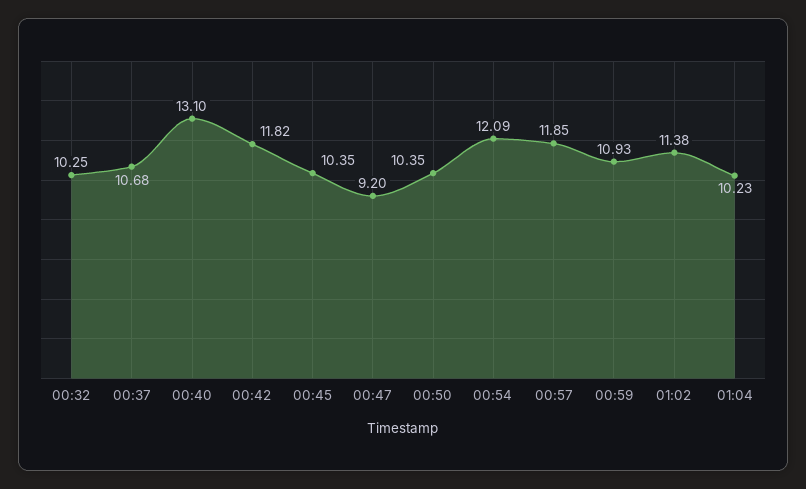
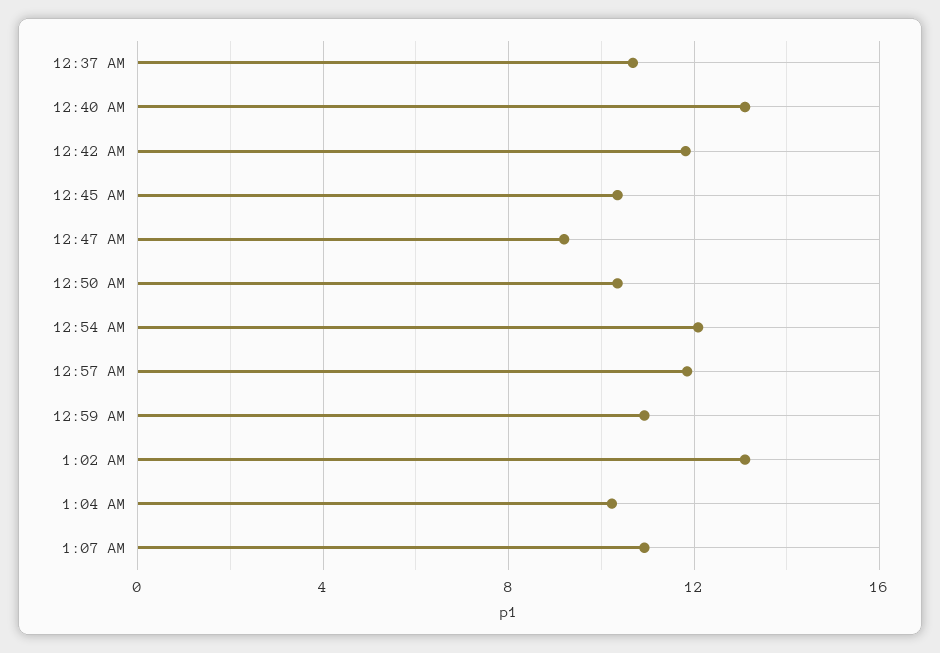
00:32: 10.25 -> none
01:02: 11.38 -> 13
1:07 AM: none -> 11

